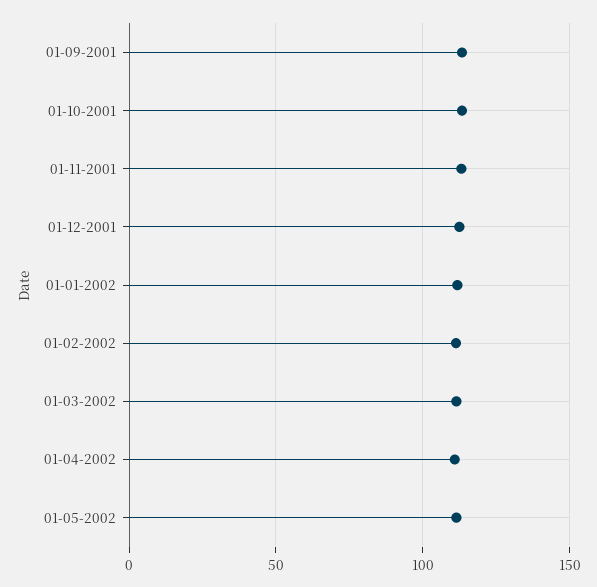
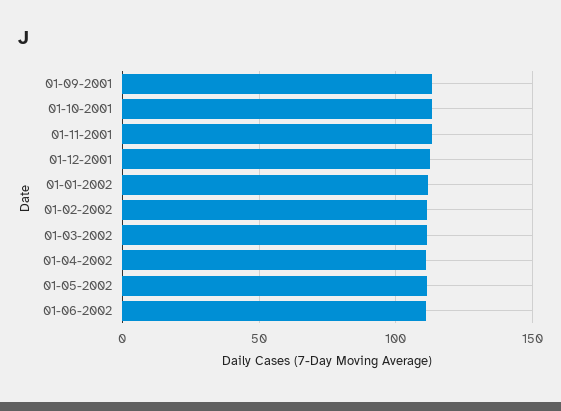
01-06-2002: none -> 110

